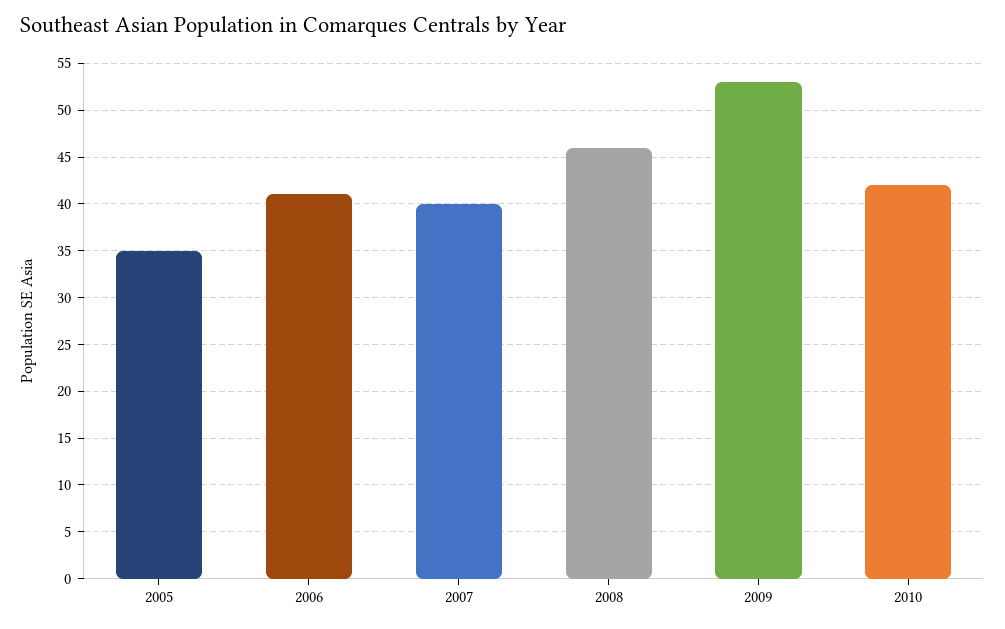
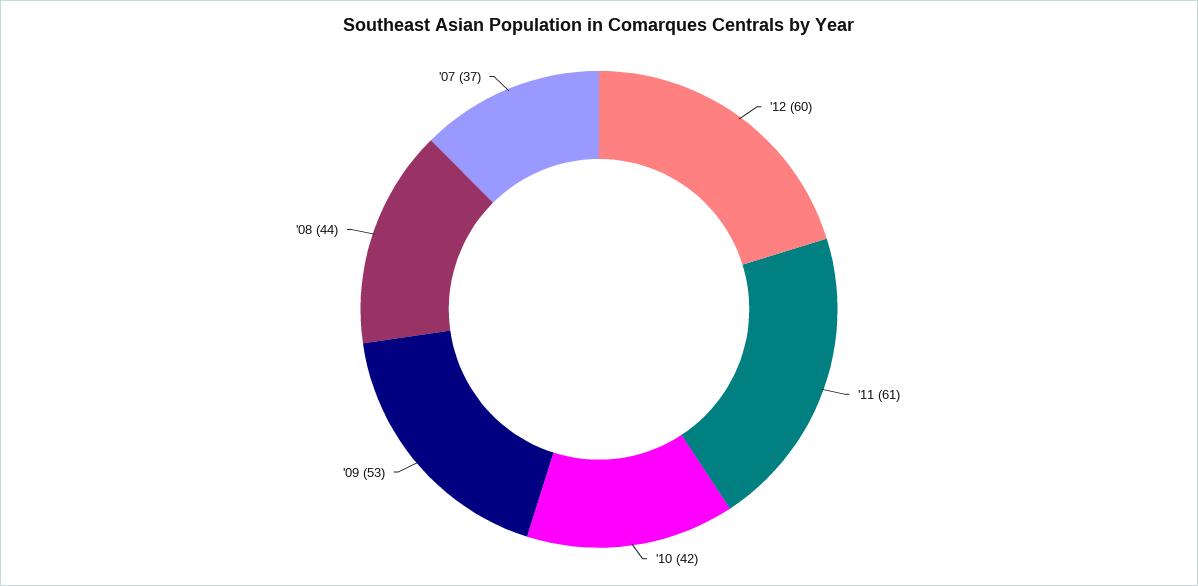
2005: 35 -> none
2006: 41 -> none
2007: 40 -> 37
2008: 46 -> 44
'12: none -> 60
'11: none -> 61

